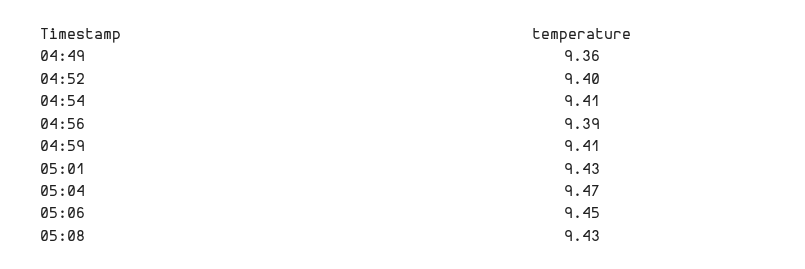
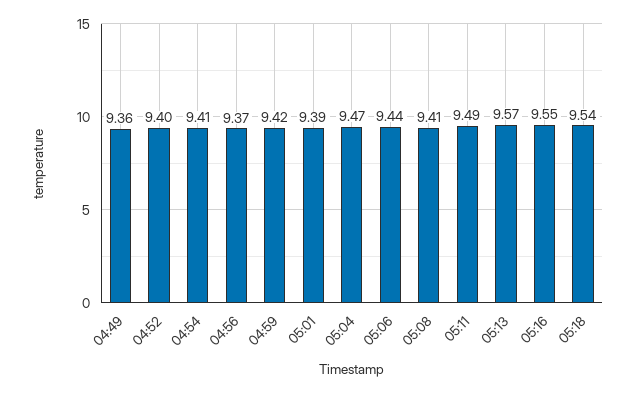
04:56: 9.39 -> 9.37
04:59: 9.41 -> 9.42
05:01: 9.43 -> 9.39
05:06: 9.45 -> 9.44
05:08: 9.43 -> 9.41
05:11: none -> 9.49
05:13: none -> 9.57
05:16: none -> 9.55
05:18: none -> 9.54

